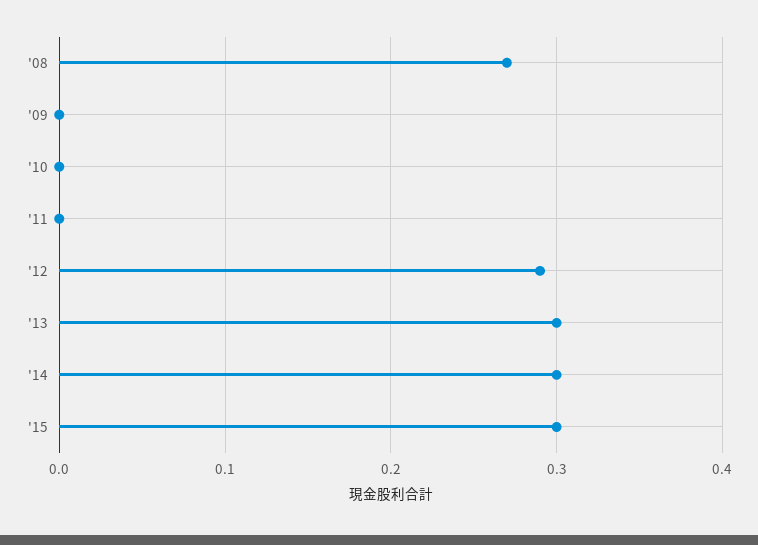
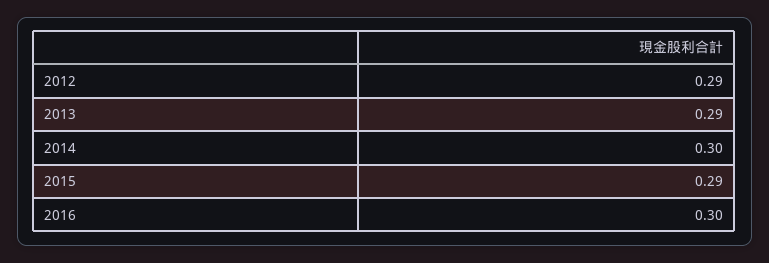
'08: 0.27 -> none
'09: 0 -> none
'10: 0 -> none
'11: 0 -> none
'13: 0.3 -> 0.29
'15: 0.3 -> 0.29
2016: none -> 0.3

